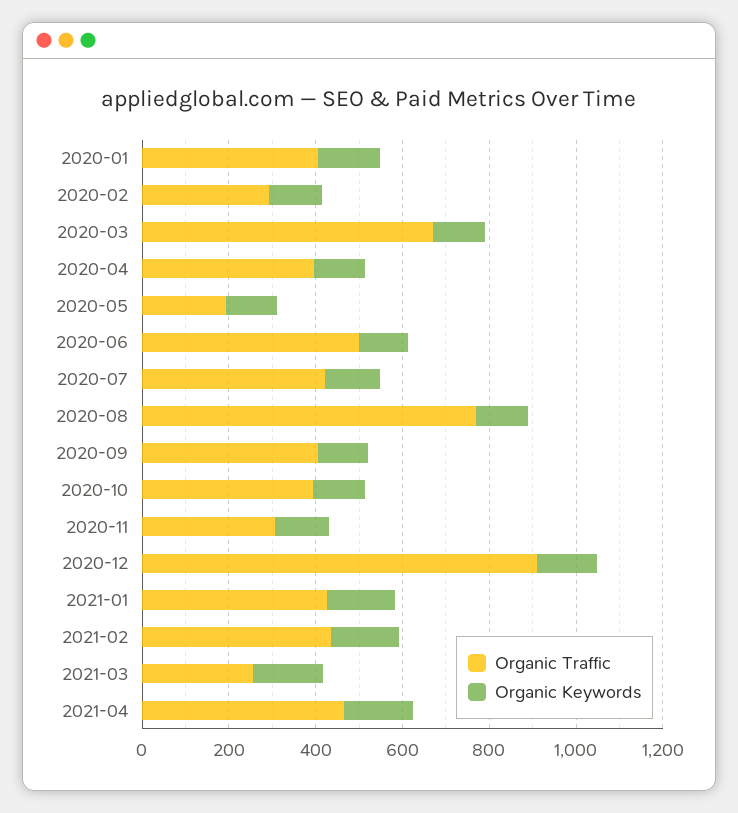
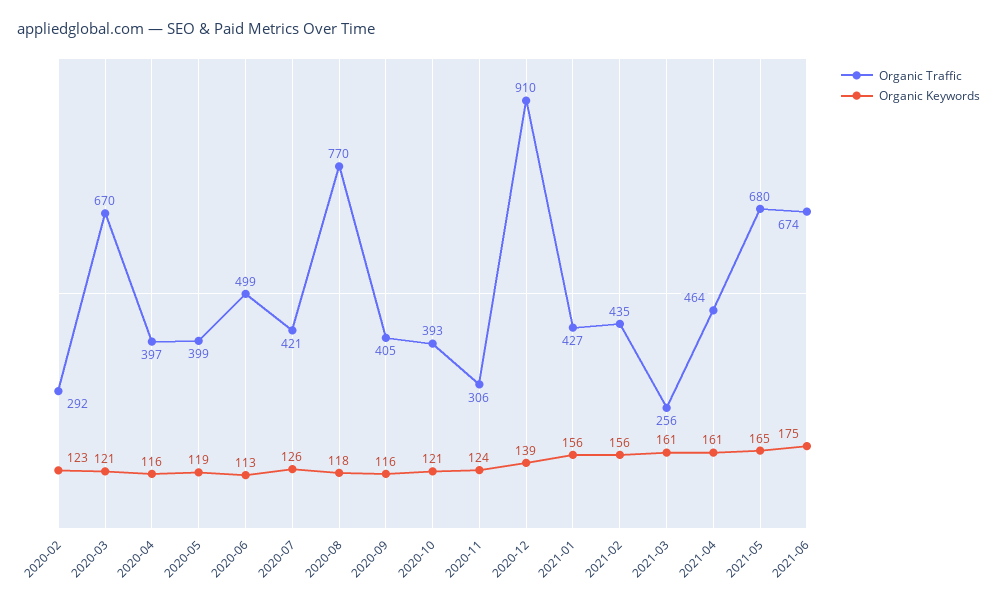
Organic Traffic, 2020-01: 400 -> none
Organic Keywords, 2020-01: 150 -> none
Organic Traffic, 2020-05: 200 -> 399
Organic Traffic, 2021-05: none -> 680
Organic Keywords, 2021-05: none -> 165
Organic Traffic, 2021-06: none -> 674
Organic Keywords, 2021-06: none -> 175

